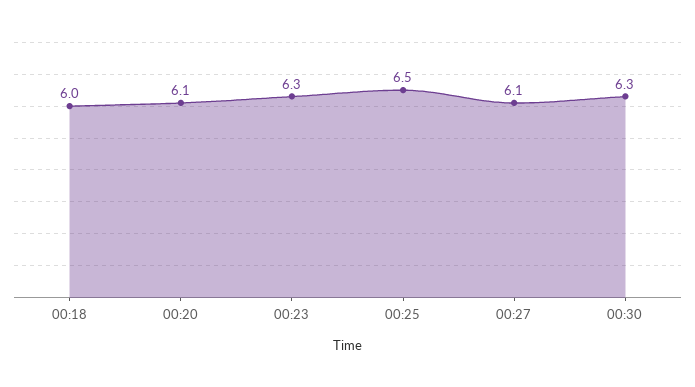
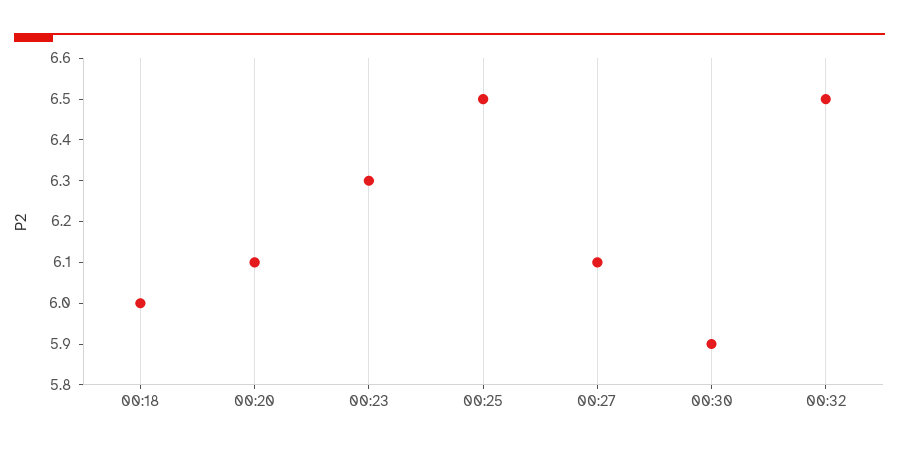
00:30: 6.3 -> 5.9
00:32: none -> 6.5

